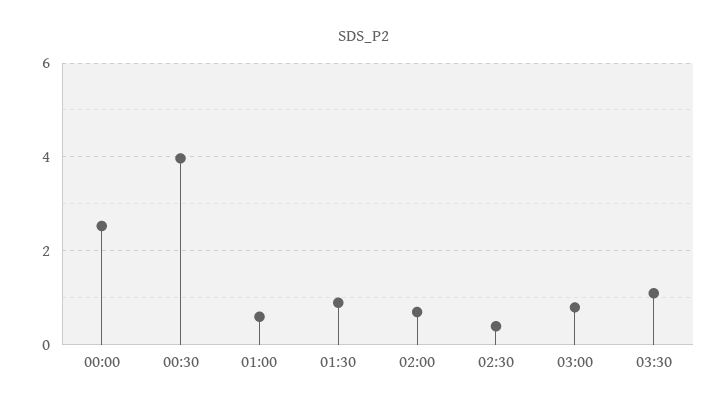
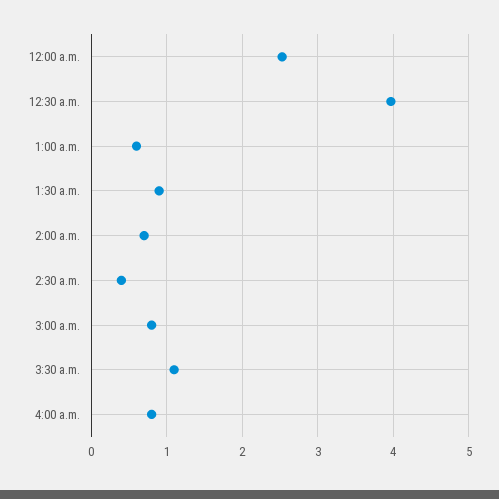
4:00 a.m.: none -> 0.8

